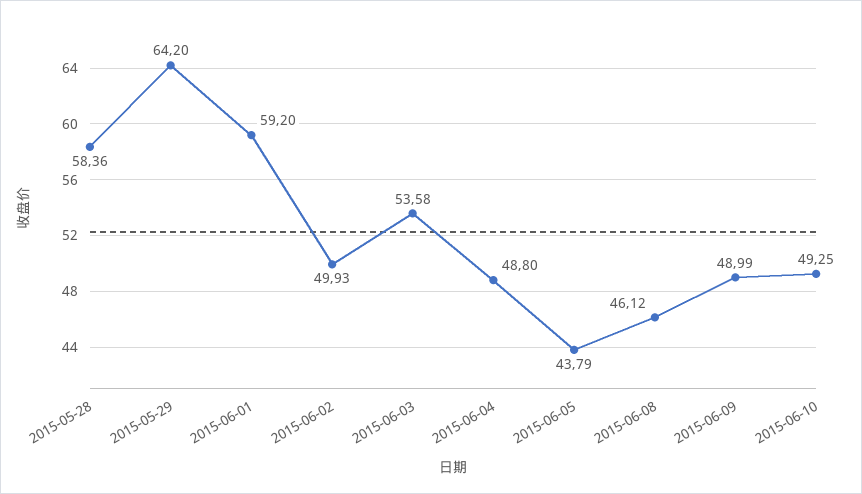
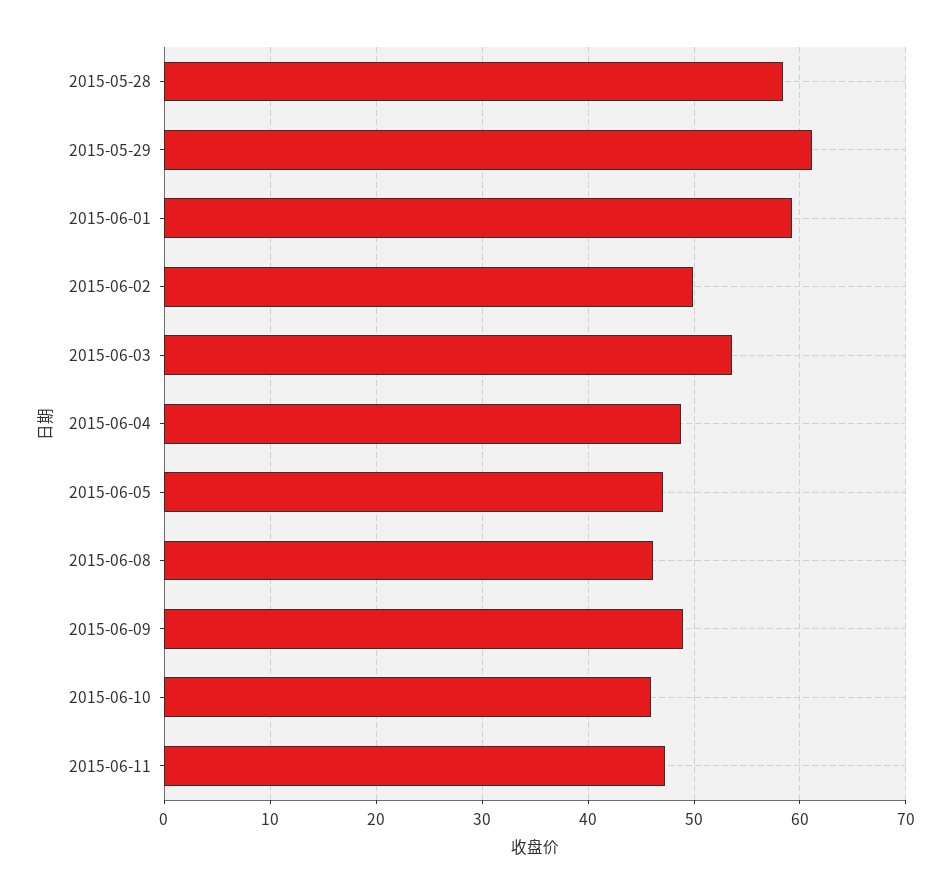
2015-05-29: 64.2 -> 61
2015-06-05: 43.79 -> 47
2015-06-10: 49.25 -> 46
2015-06-11: none -> 47

